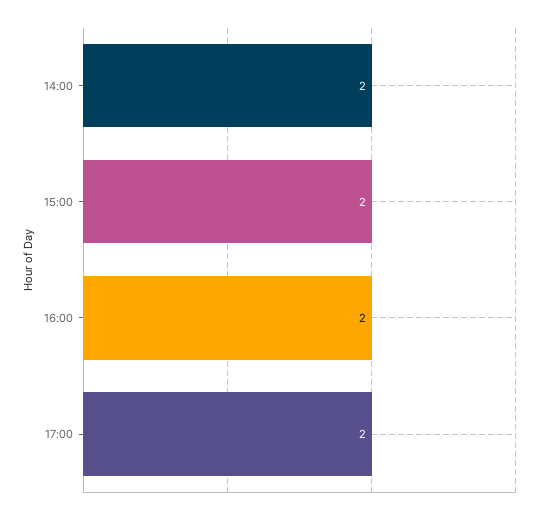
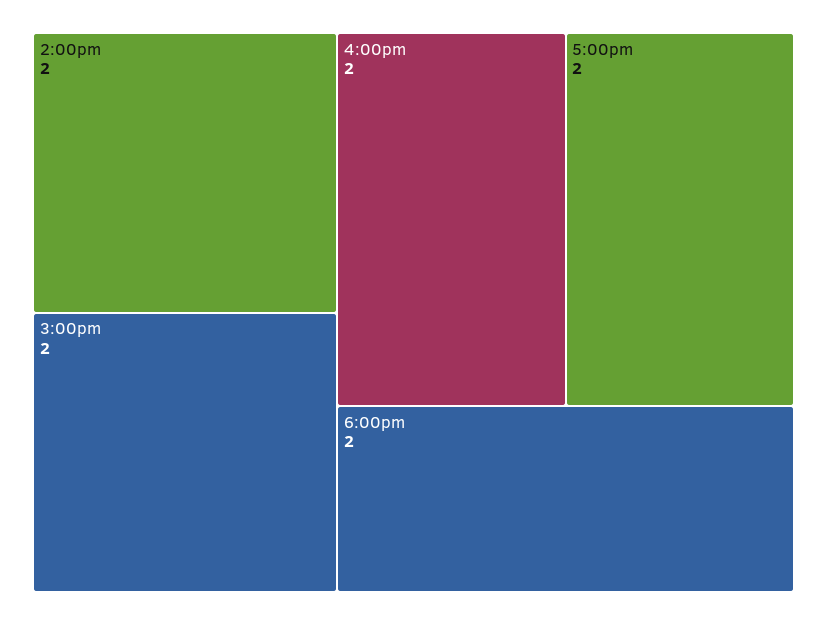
6:00pm: none -> 2

